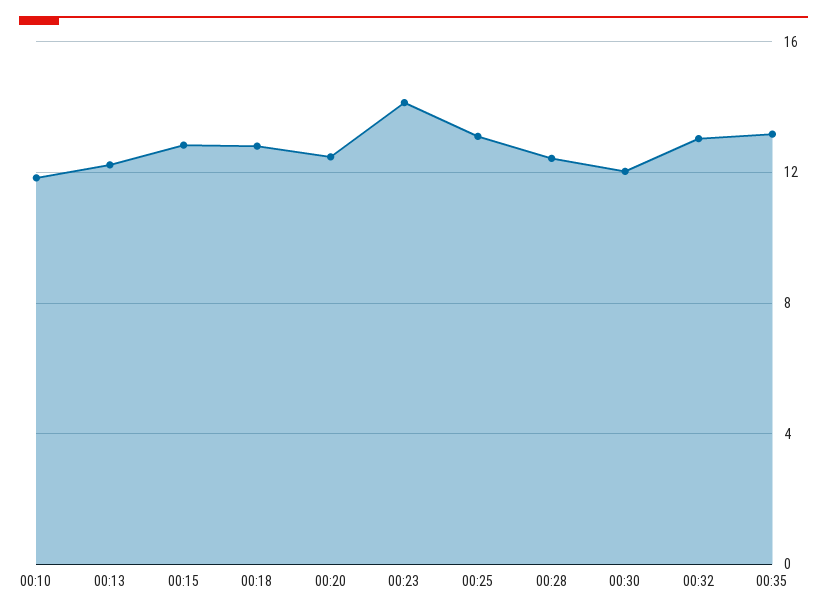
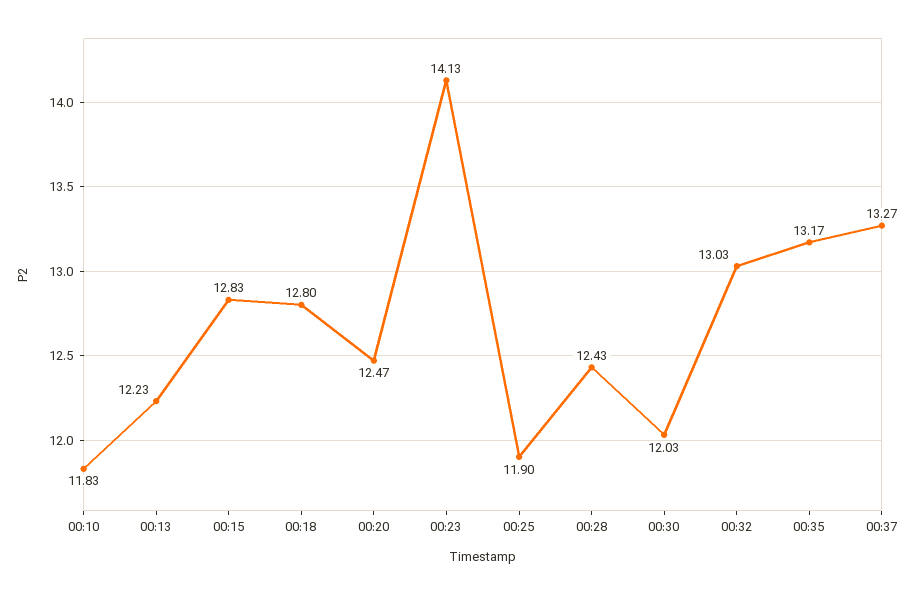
00:25: 13 -> 11.9
00:37: none -> 13.27

